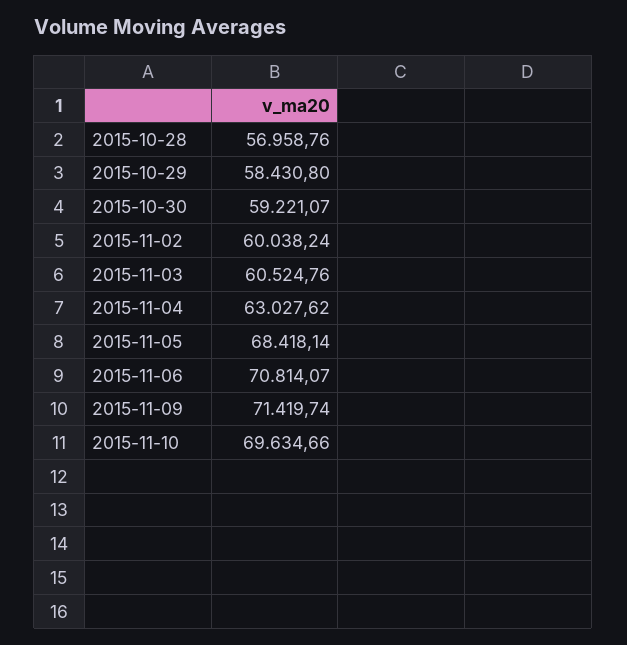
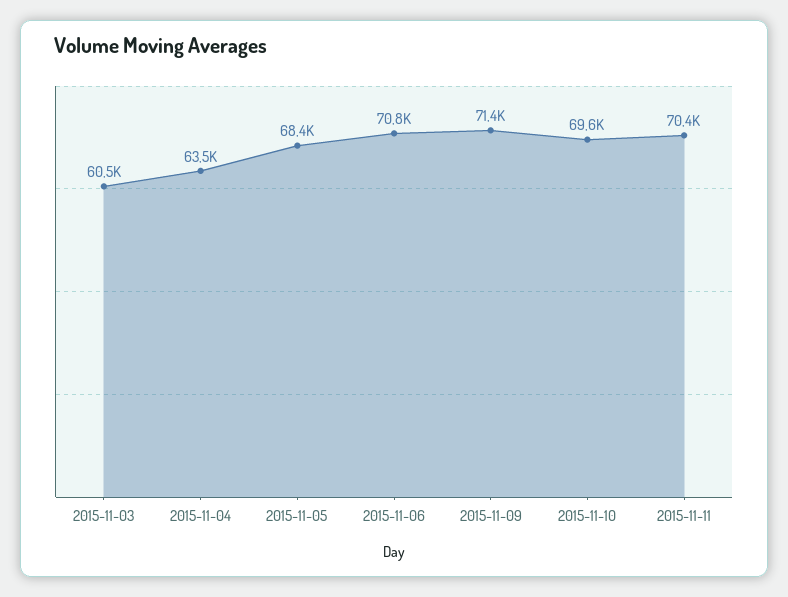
2015-10-28: 56958.76 -> none
2015-10-29: 58430.8 -> none
2015-10-30: 59221.07 -> none
2015-11-02: 60038.24 -> none
2015-11-04: 63027.62 -> 63500
2015-11-11: none -> 70400

